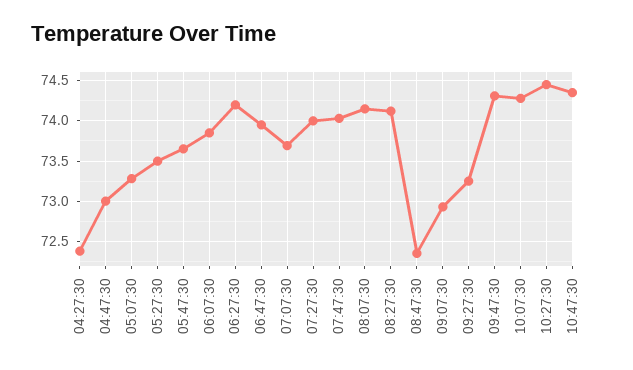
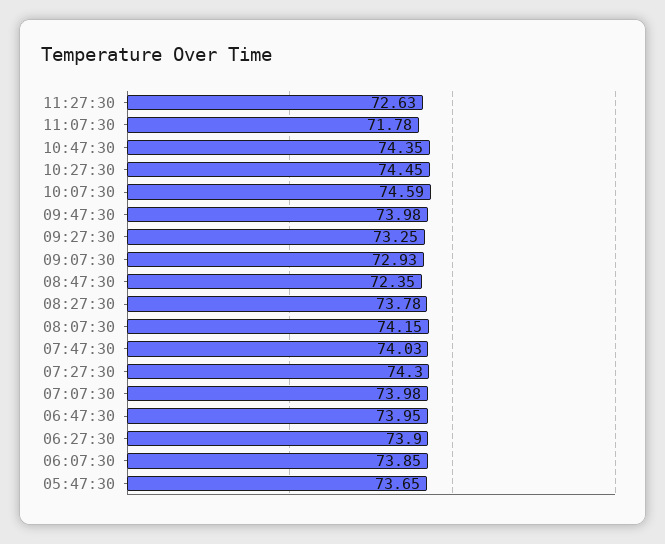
04:27:30: 72.4 -> none
04:47:30: 73 -> none
05:07:30: 73.3 -> none
05:27:30: 73.5 -> none
06:27:30: 74.2 -> 73.9
07:07:30: 73.7 -> 73.98
07:27:30: 74 -> 74.3
08:27:30: 74.1 -> 73.78
09:47:30: 74.3 -> 73.98
10:07:30: 74.3 -> 74.59
11:27:30: none -> 72.63
11:07:30: none -> 71.78

